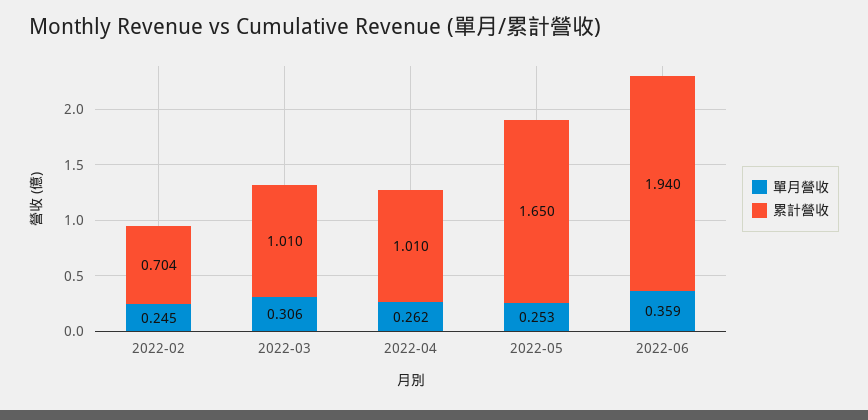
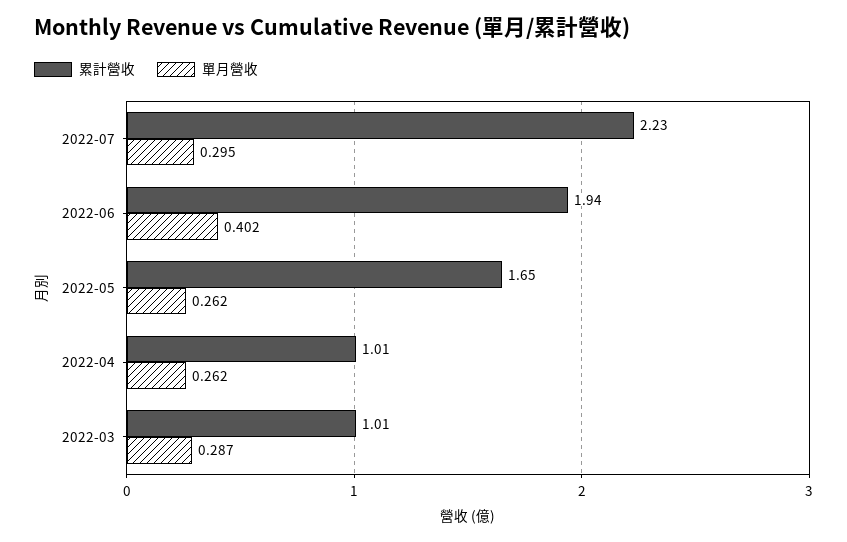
單月營收, 2022-02: 0.245 -> none
累計營收, 2022-02: 0.704 -> none
單月營收, 2022-03: 0.306 -> 0.287
單月營收, 2022-05: 0.253 -> 0.262
單月營收, 2022-06: 0.359 -> 0.402
累計營收, 2022-07: none -> 2.23
單月營收, 2022-07: none -> 0.295

